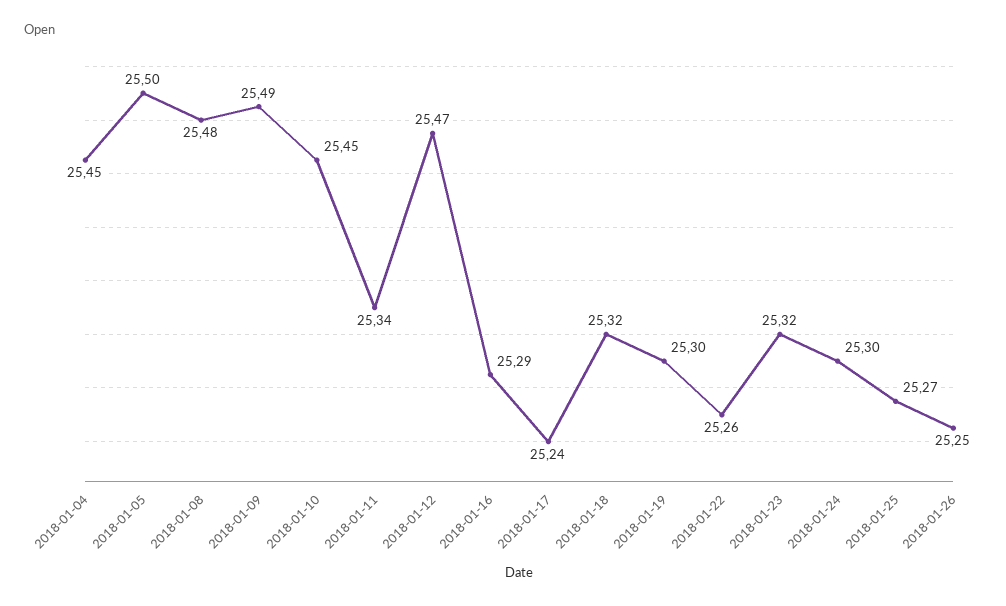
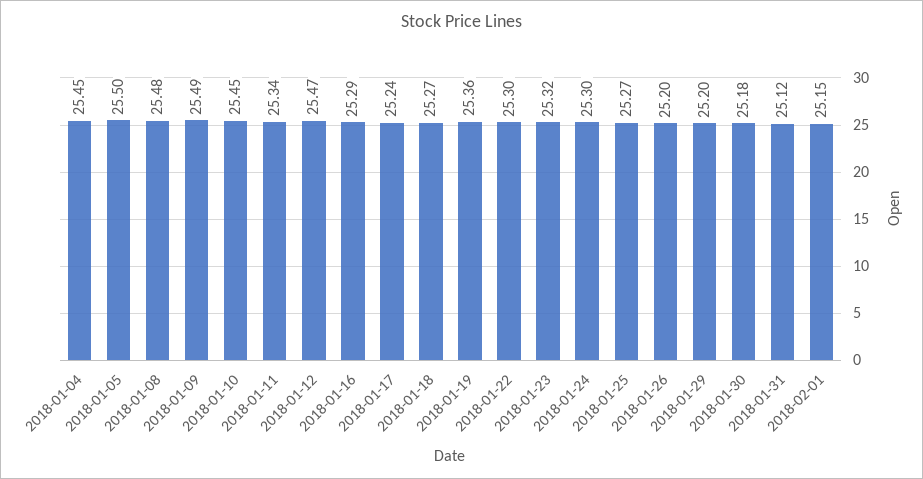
2018-01-18: 25.32 -> 25.27
2018-01-19: 25.3 -> 25.36
2018-01-22: 25.26 -> 25.3
2018-01-26: 25.25 -> 25.2
2018-01-29: none -> 25.2
2018-01-30: none -> 25.18
2018-01-31: none -> 25.12
2018-02-01: none -> 25.15

